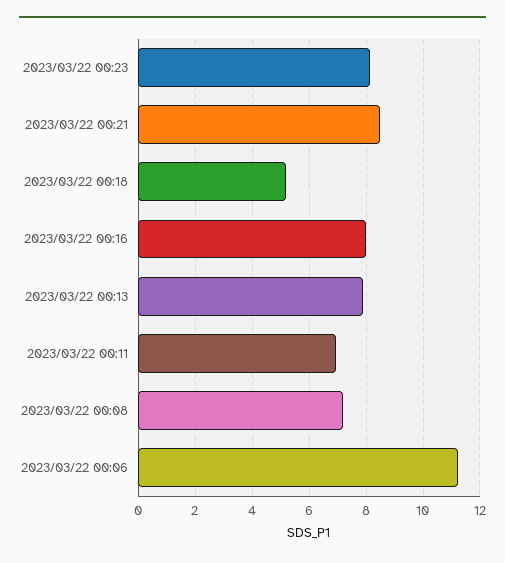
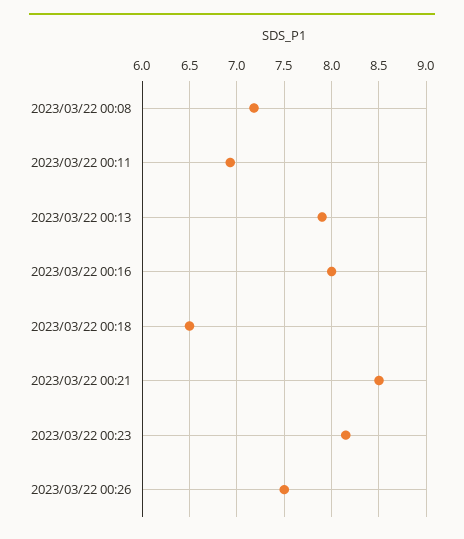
2023/03/22 00:18: 5.25 -> 6.5
2023/03/22 00:06: 11.25 -> none
2023/03/22 00:26: none -> 7.5

